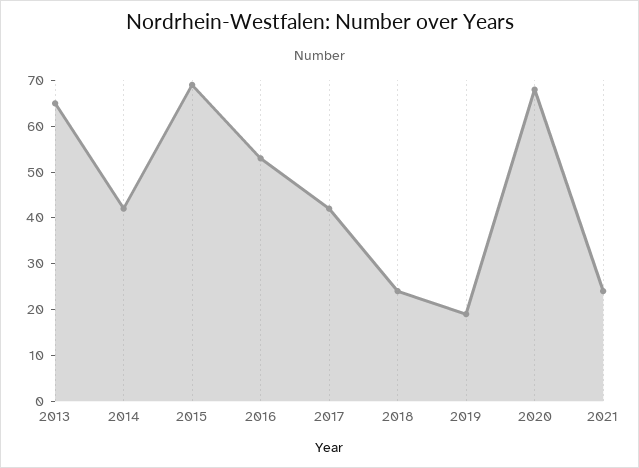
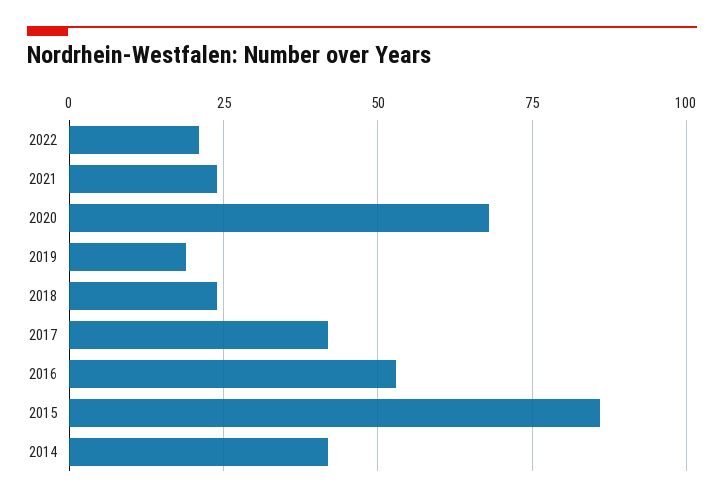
2013: 65 -> none
2015: 70 -> 85
2022: none -> 20

